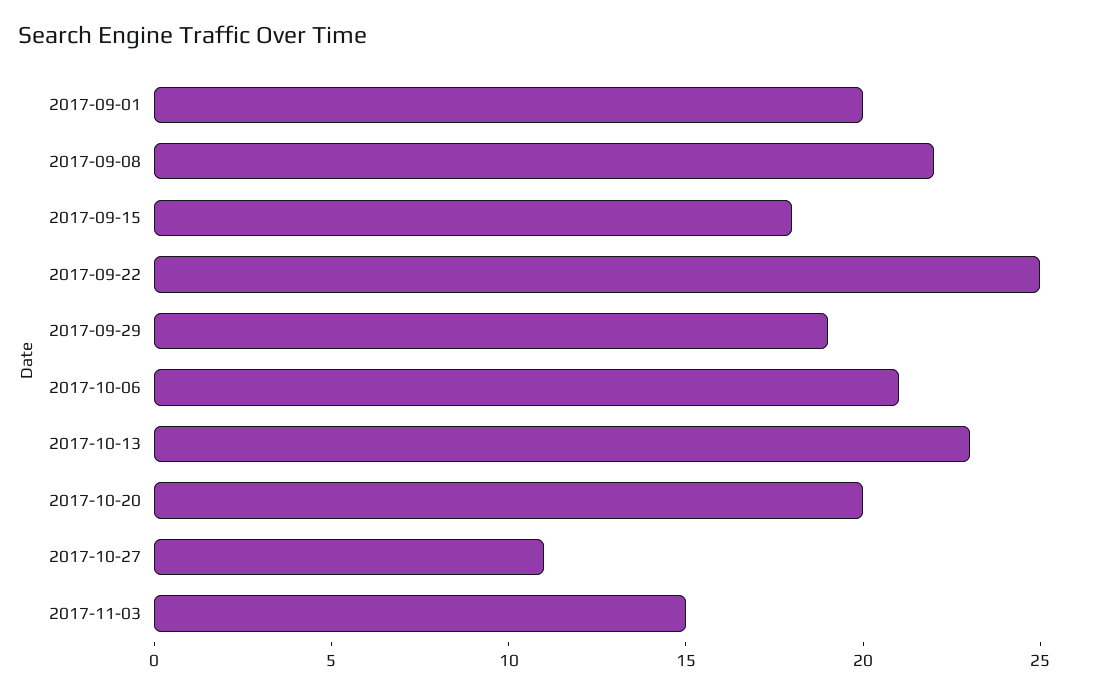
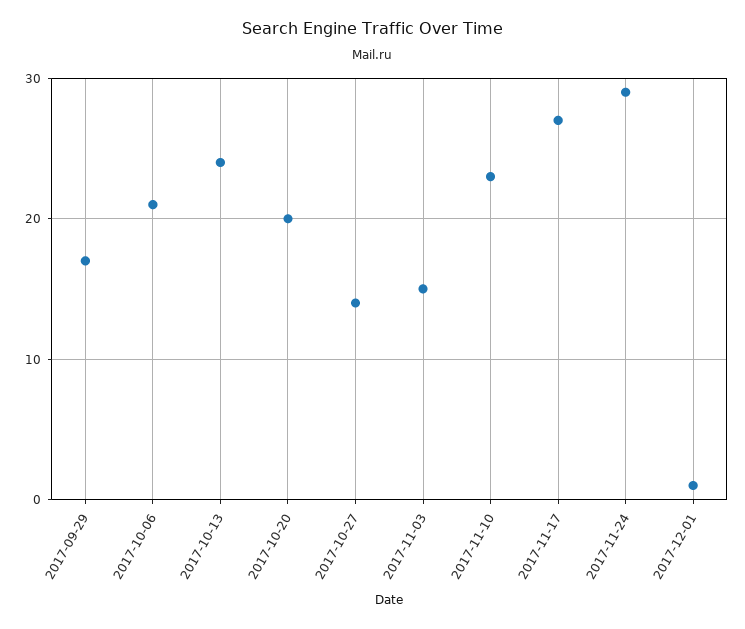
2017-09-01: 20 -> none
2017-09-08: 22 -> none
2017-09-15: 18 -> none
2017-09-22: 25 -> none
2017-09-29: 19 -> 17
2017-10-13: 23 -> 24
2017-10-27: 11 -> 14
2017-11-10: none -> 23
2017-11-17: none -> 27
2017-11-24: none -> 29
2017-12-01: none -> 1

